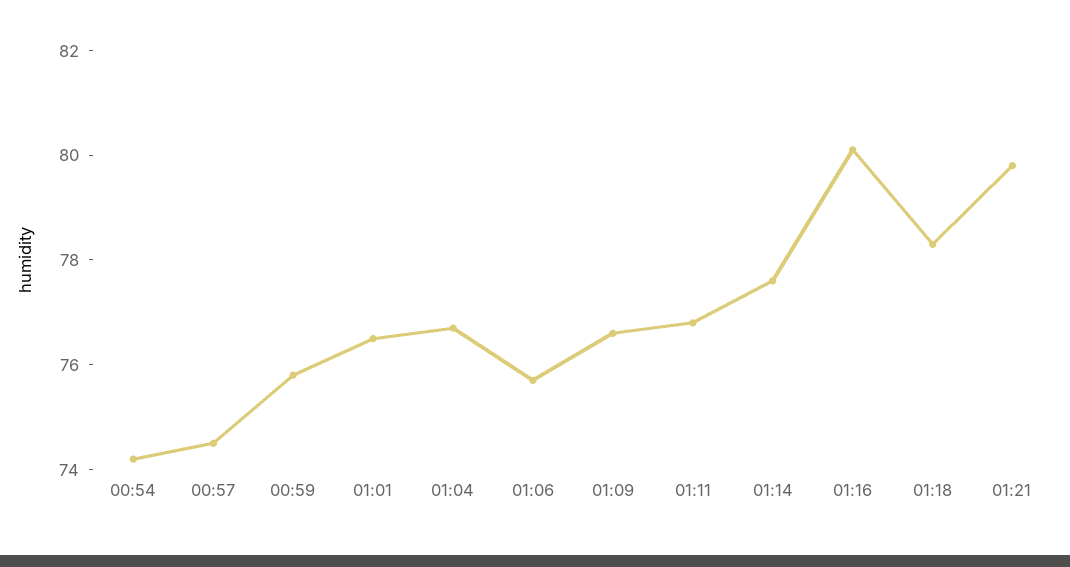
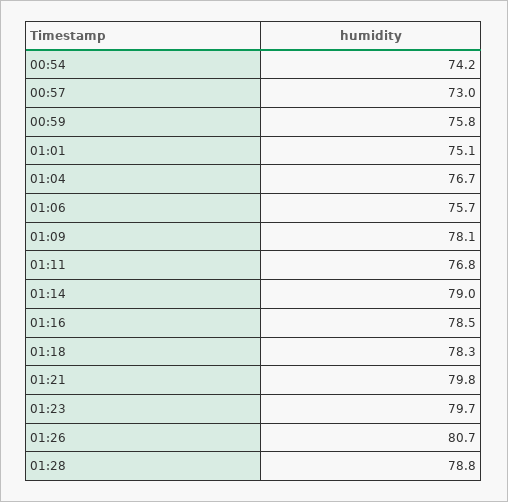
00:57: 74.5 -> 73
01:01: 76.5 -> 75.1
01:09: 76.5 -> 78.1
01:14: 77.5 -> 79
01:16: 80 -> 78.5
01:23: none -> 79.7
01:26: none -> 80.7
01:28: none -> 78.8

